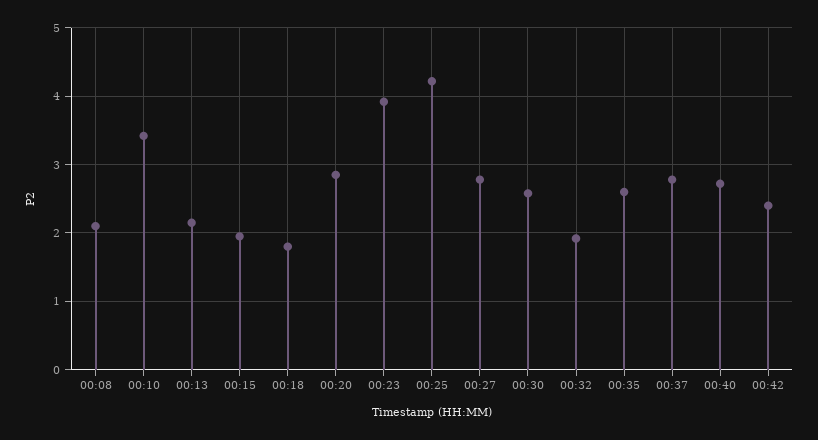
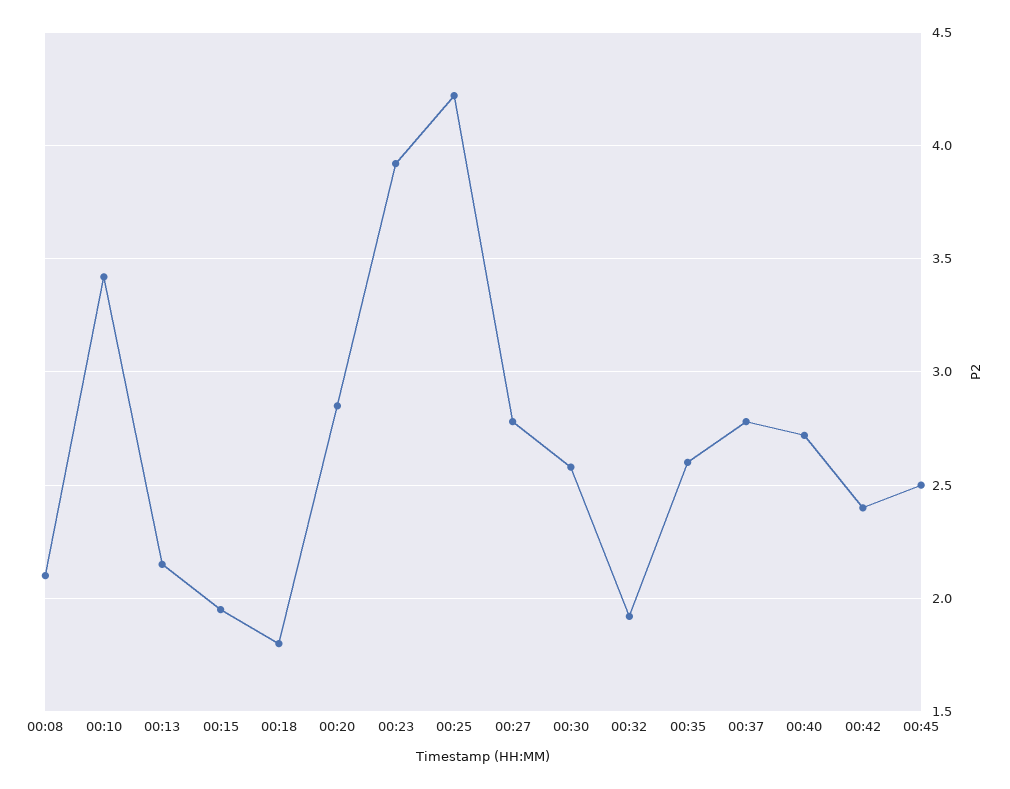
00:45: none -> 2.5

